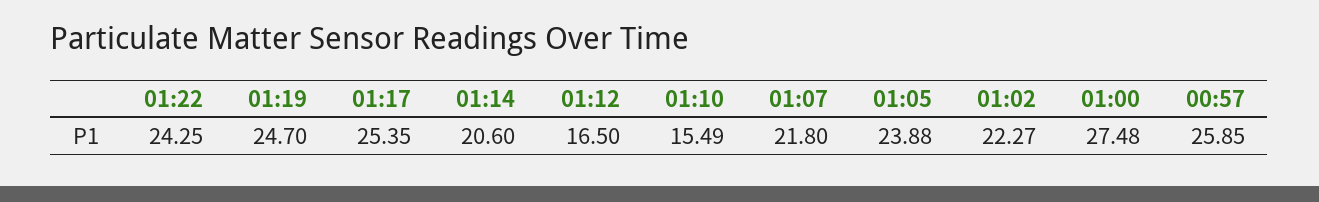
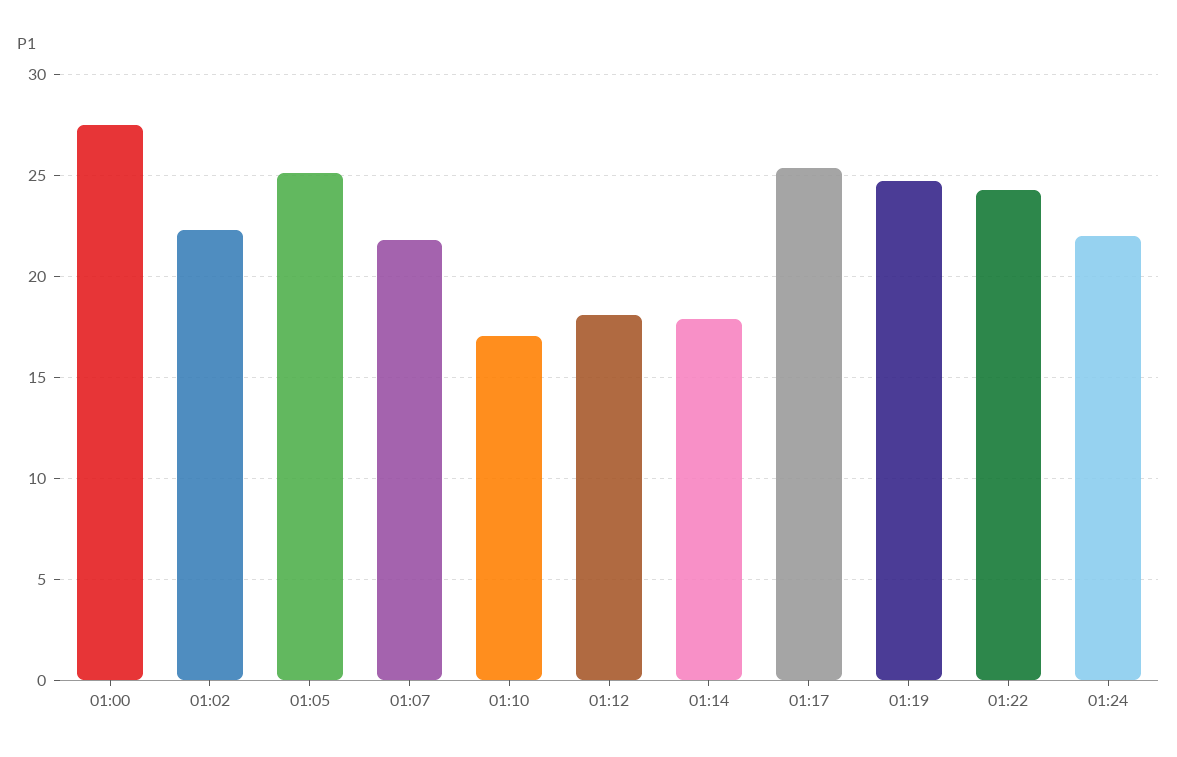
01:14: 20.6 -> 18
01:12: 16.5 -> 18
01:10: 15.49 -> 17
01:05: 23.88 -> 25
00:57: 25.85 -> none
01:24: none -> 22

